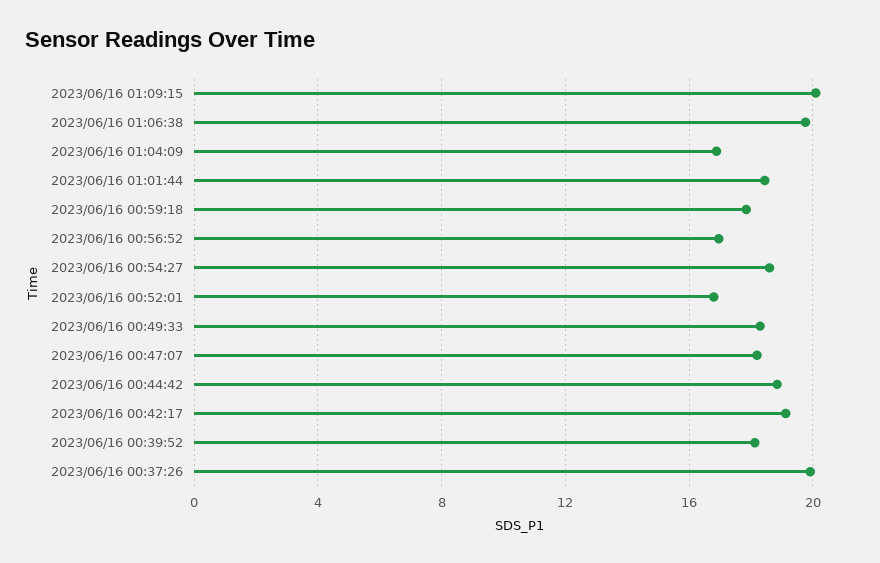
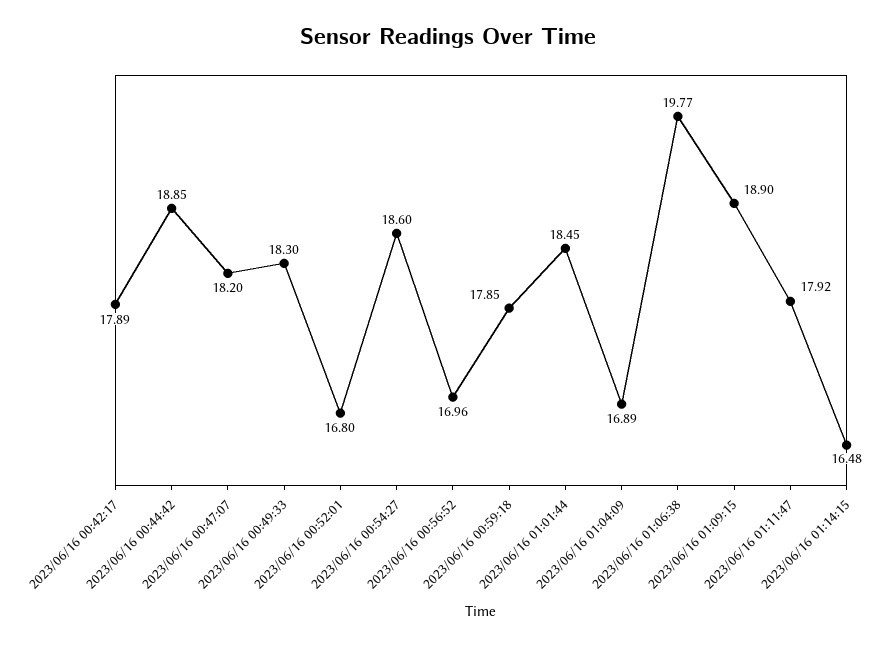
2023/06/16 01:09:15: 20 -> 18.9
2023/06/16 00:42:17: 19 -> 17.89
2023/06/16 00:39:52: 18 -> none
2023/06/16 00:37:26: 20 -> none
2023/06/16 01:11:47: none -> 17.92
2023/06/16 01:14:15: none -> 16.48

